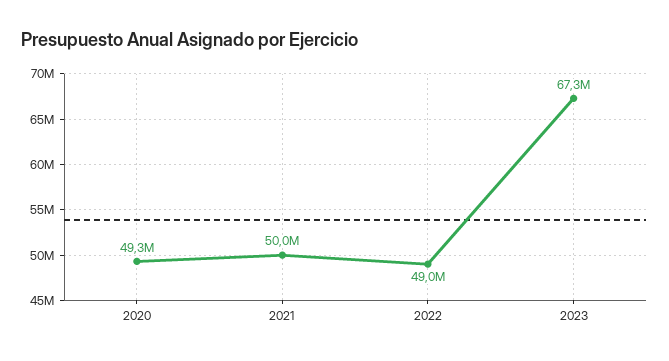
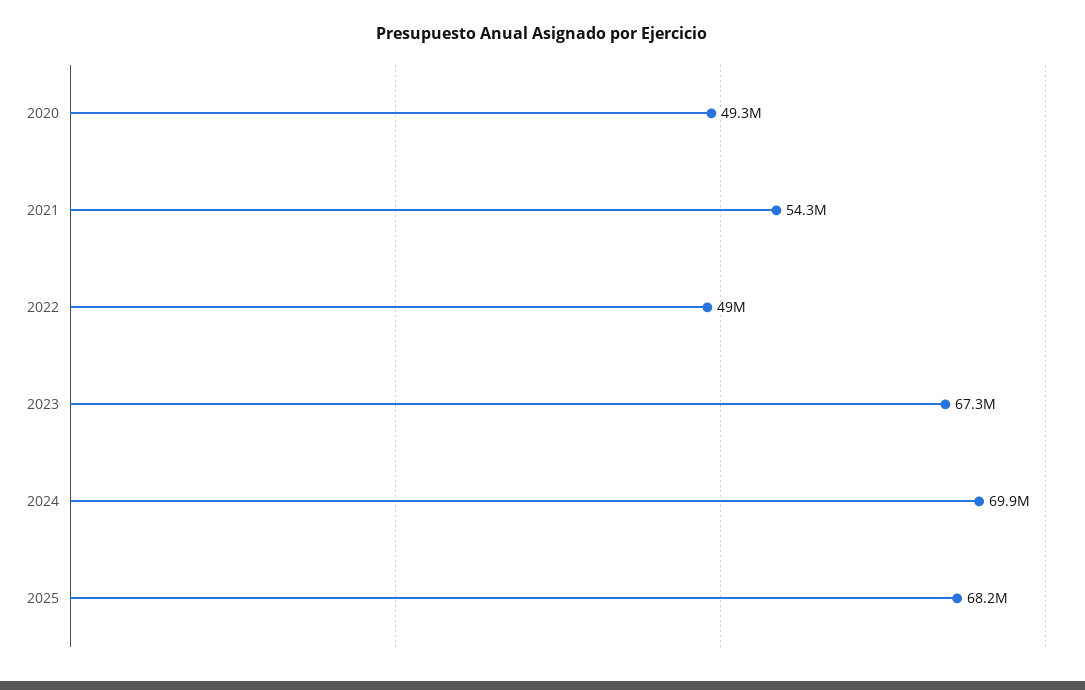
2021: 50000000 -> 54300000
2024: none -> 69900000
2025: none -> 68200000

